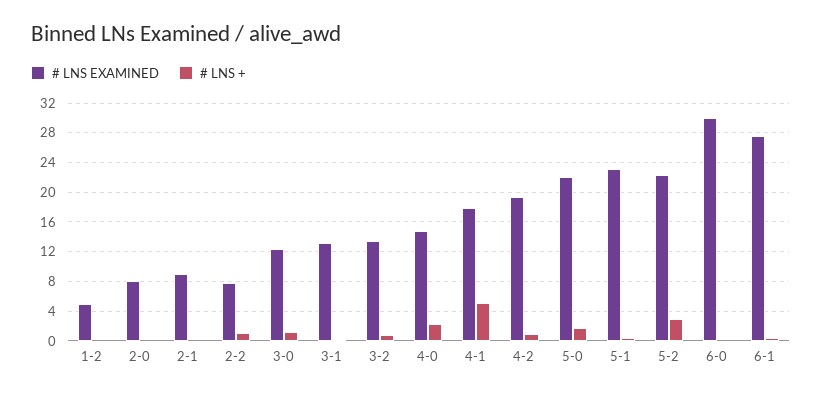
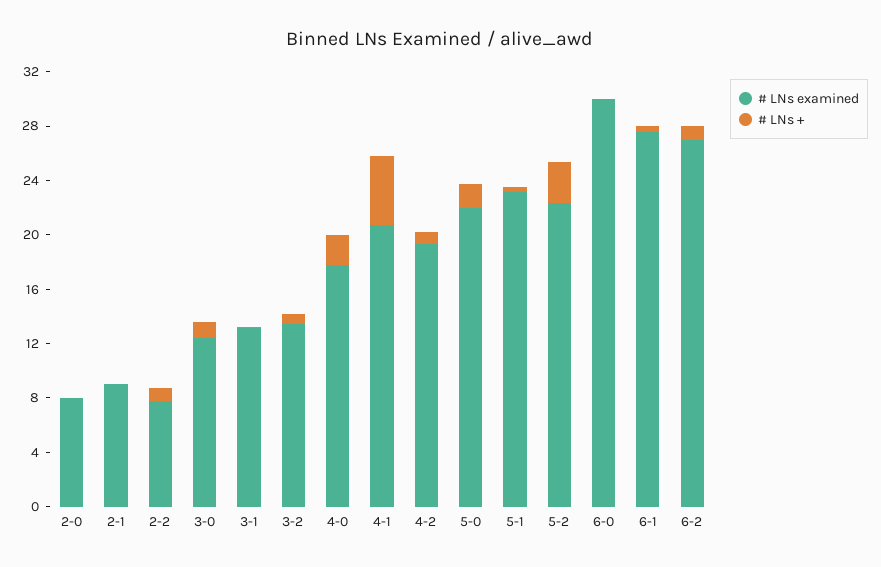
# LNS EXAMINED, 1-2: 5 -> none
# LNS +, 1-2: 0 -> none
# LNS EXAMINED, 4-0: 15 -> 18
# LNS EXAMINED, 4-1: 18 -> 21
# LNS EXAMINED, 6-2: none -> 27
# LNS +, 6-2: none -> 1

